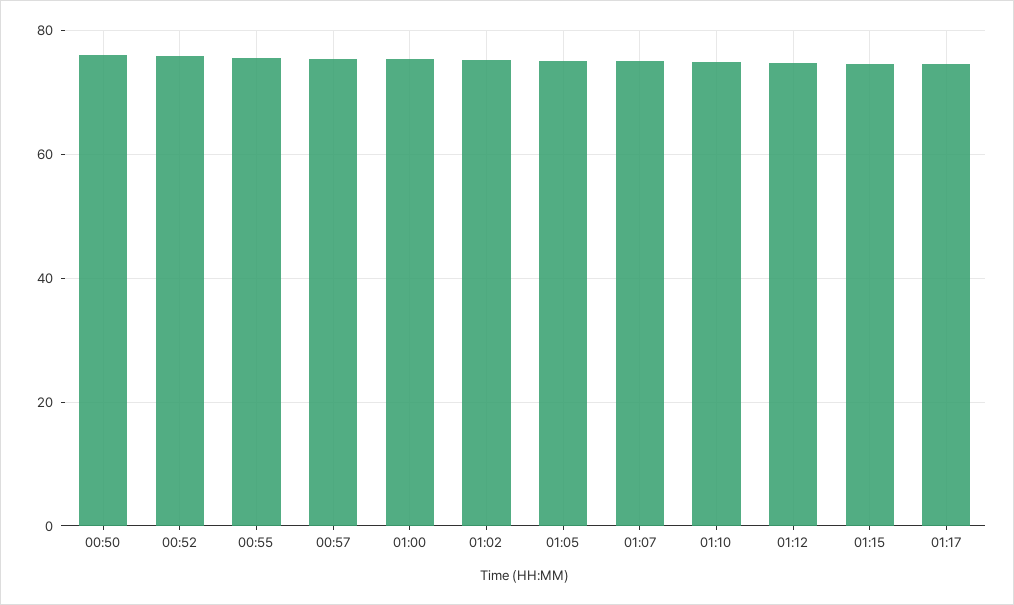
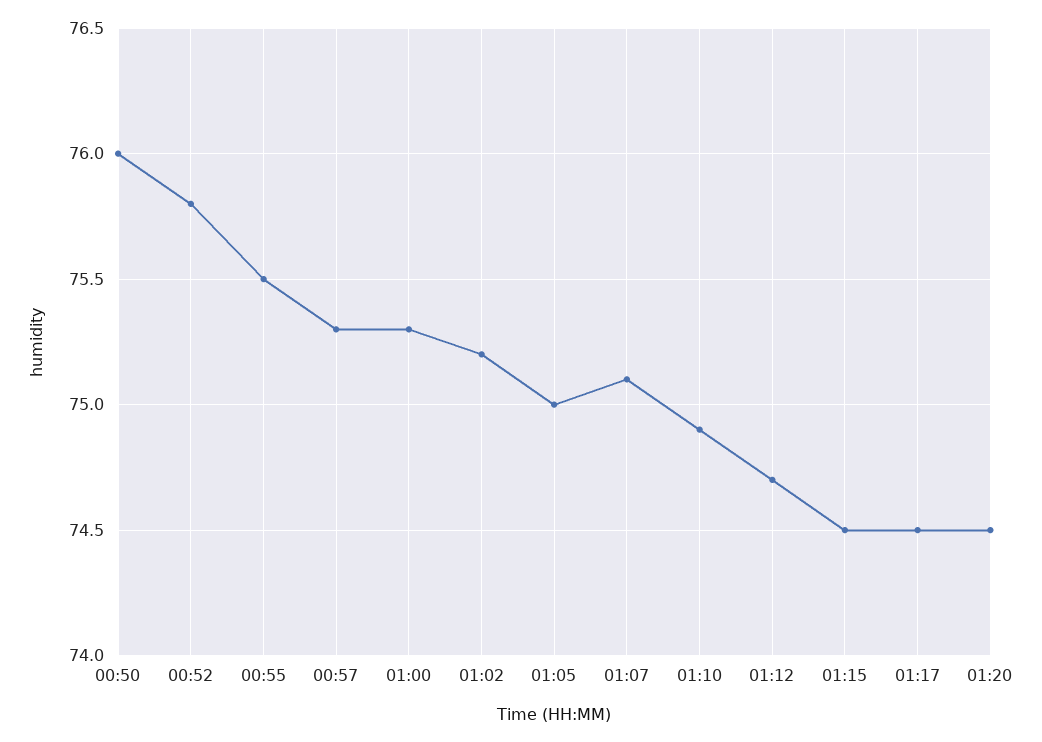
01:20: none -> 74.5

